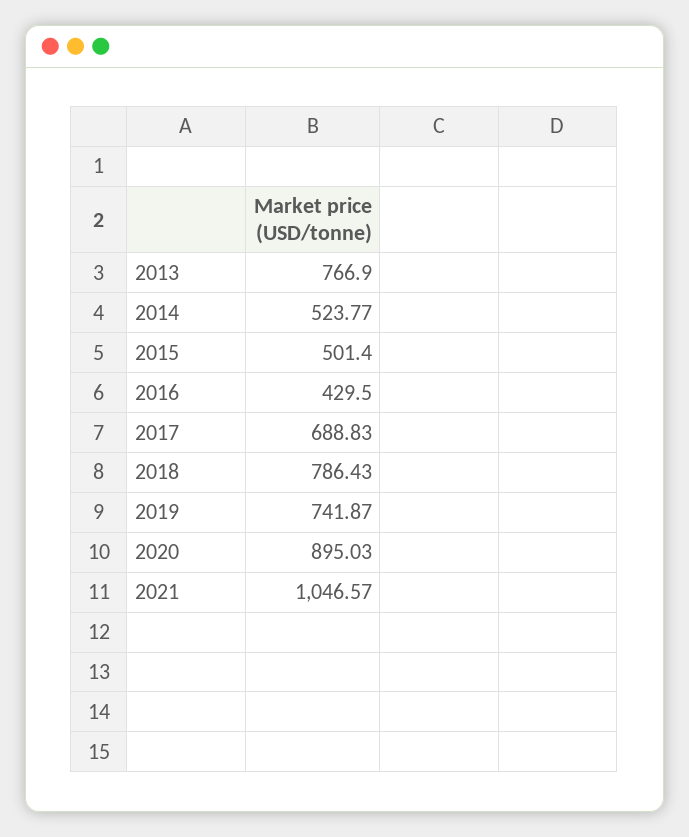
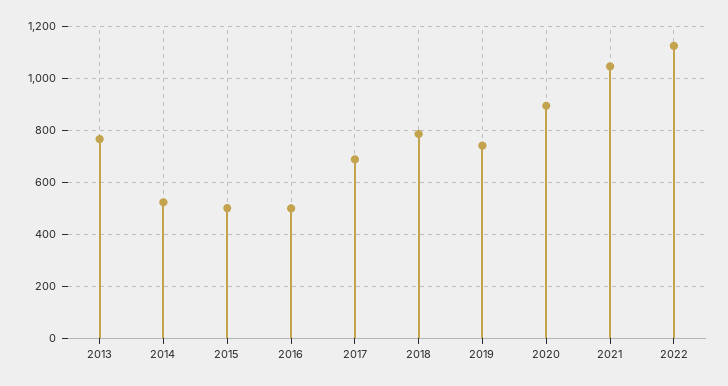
2016: 429.5 -> 500
2022: none -> 1125

